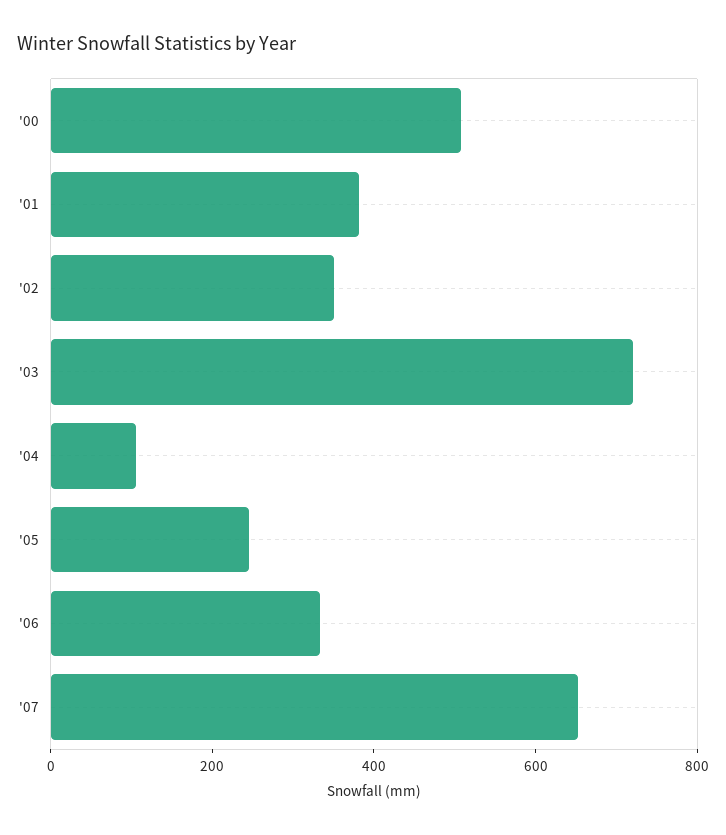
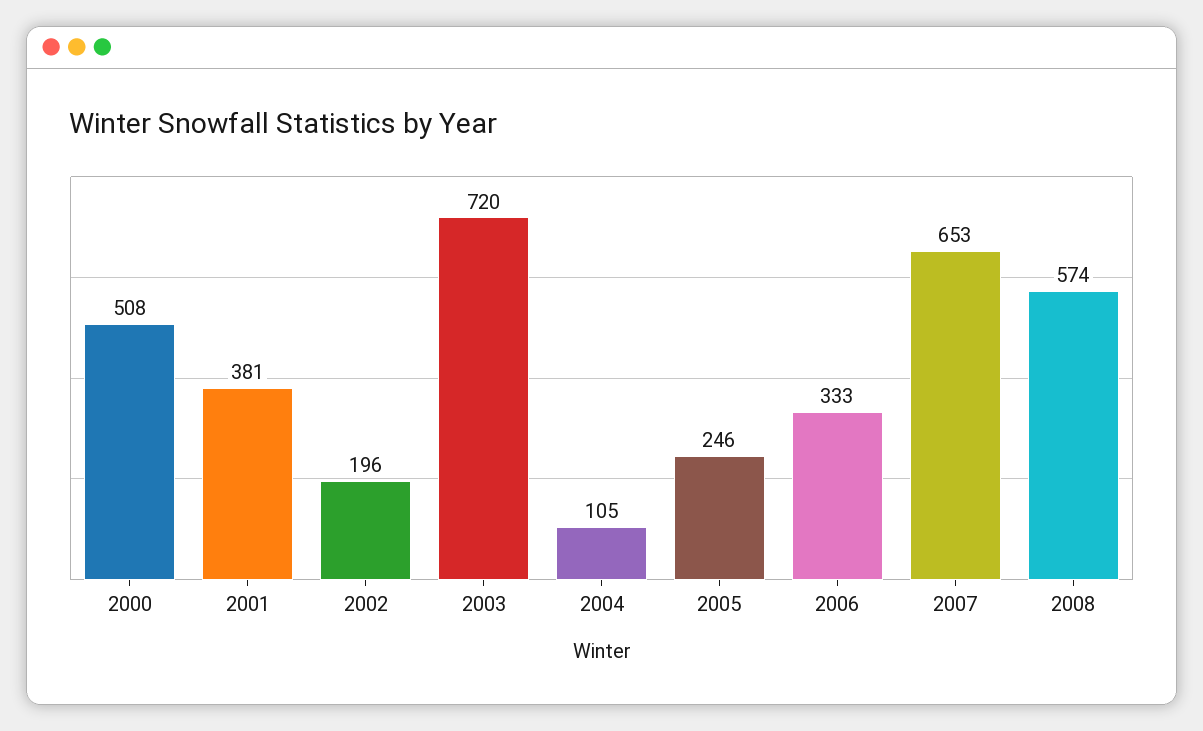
'02: 350 -> 196
2008: none -> 574

